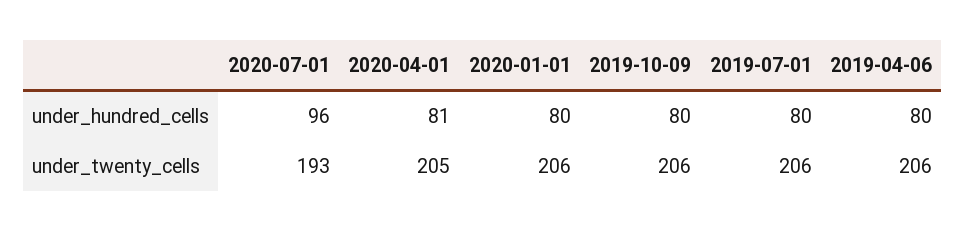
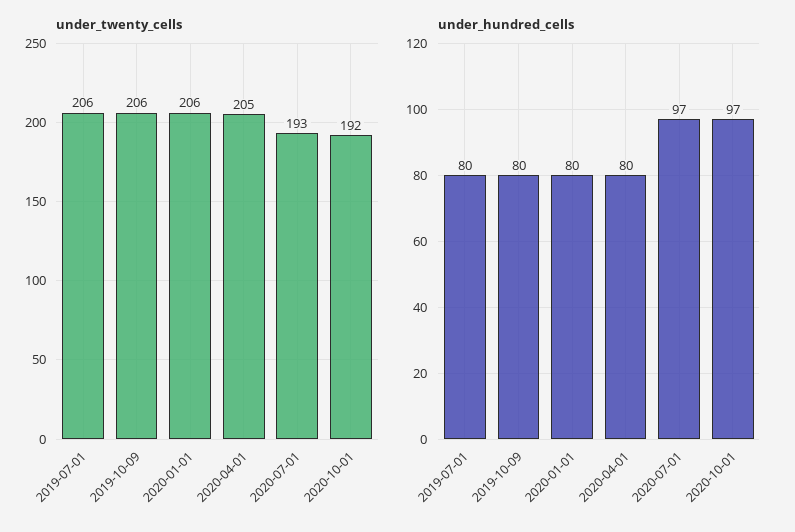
under_hundred_cells, 2020-07-01: 96 -> 97
under_hundred_cells, 2020-04-01: 81 -> 80
under_hundred_cells, 2019-04-06: 80 -> none
under_twenty_cells, 2019-04-06: 206 -> none
under_twenty_cells, 2020-10-01: none -> 192
under_hundred_cells, 2020-10-01: none -> 97

